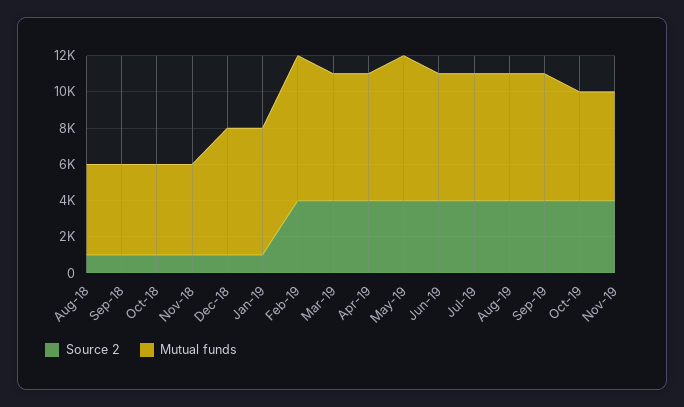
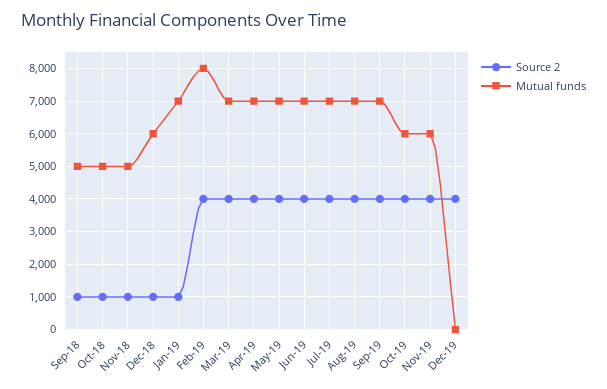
Source 2, Aug-18: 1000 -> none
Mutual funds, Aug-18: 5000 -> none
Mutual funds, Dec-18: 7000 -> 6000
Mutual funds, May-19: 8000 -> 7000
Source 2, Dec-19: none -> 4000
Mutual funds, Dec-19: none -> 0

